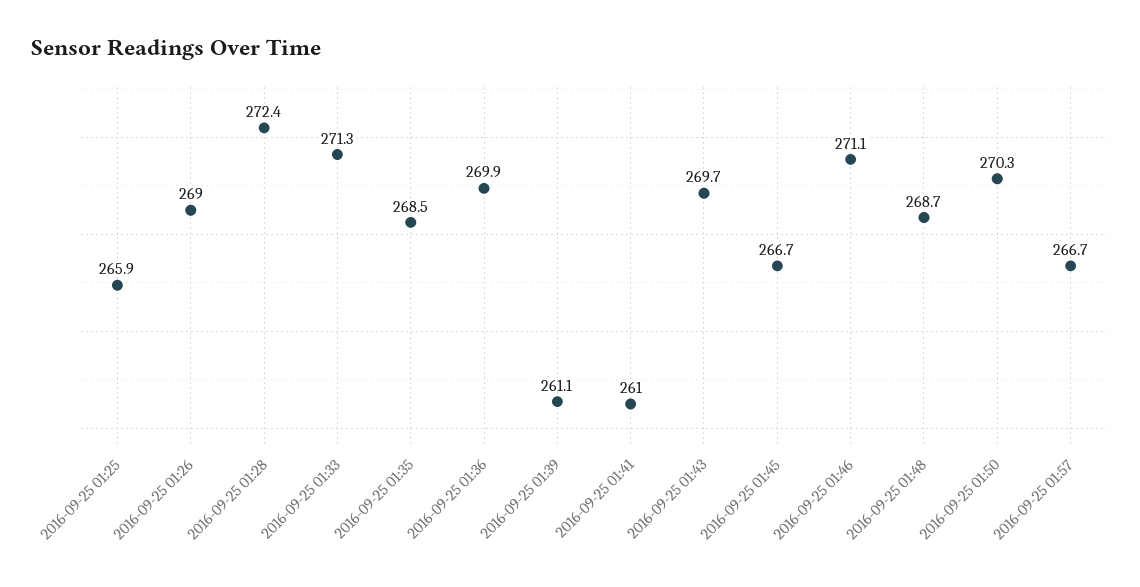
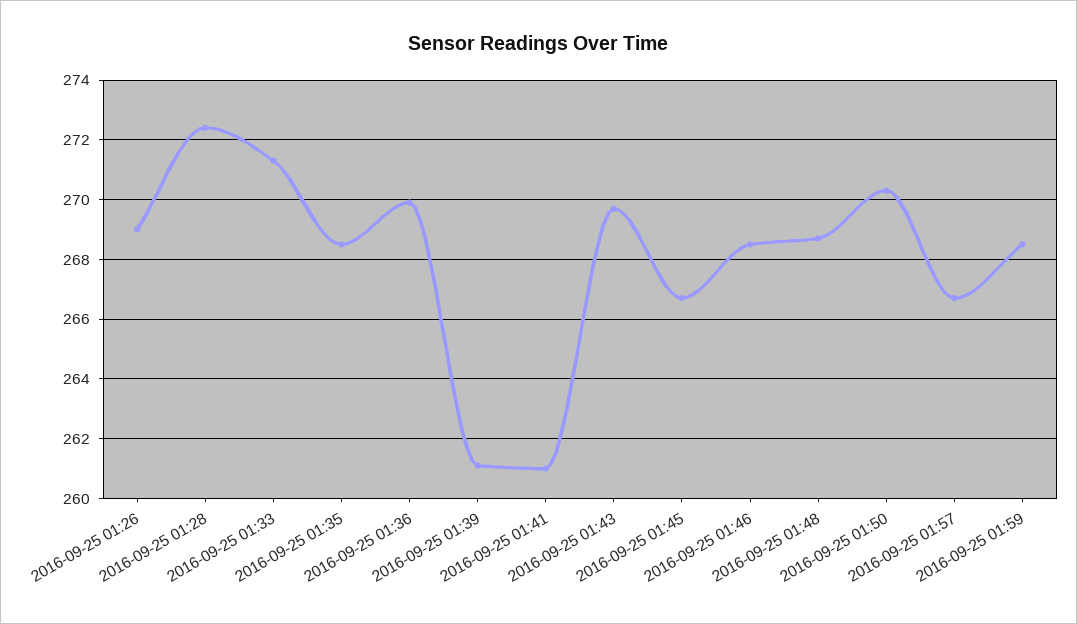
2016-09-25 01:25: 265.9 -> none
2016-09-25 01:46: 271.1 -> 268.5
2016-09-25 01:59: none -> 268.5

